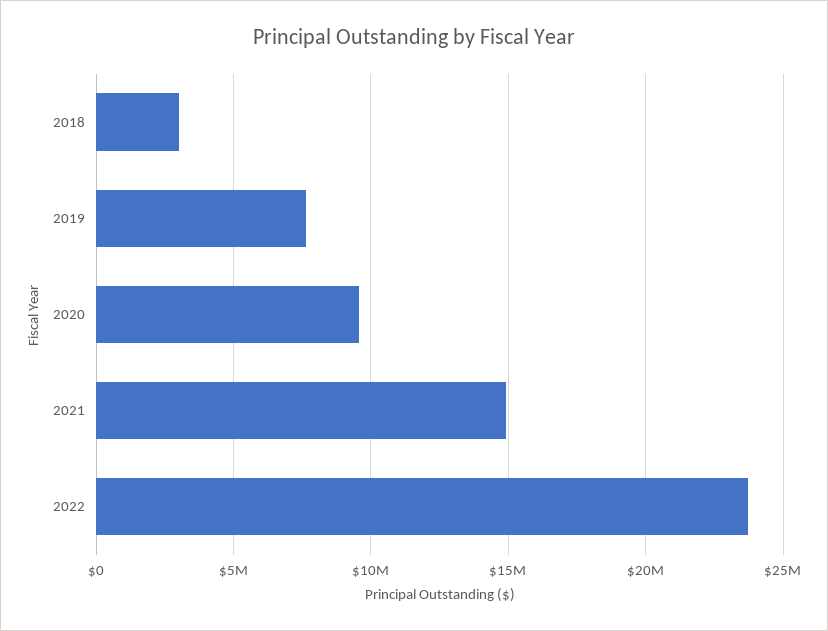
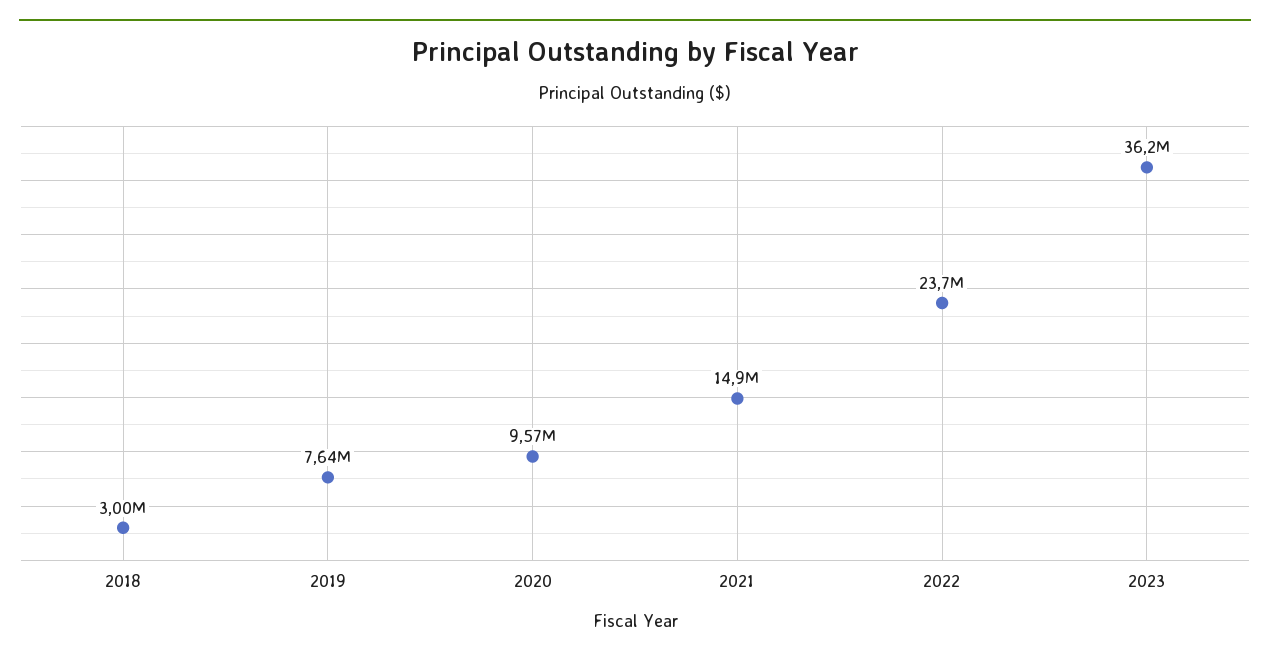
2023: none -> 36200000

